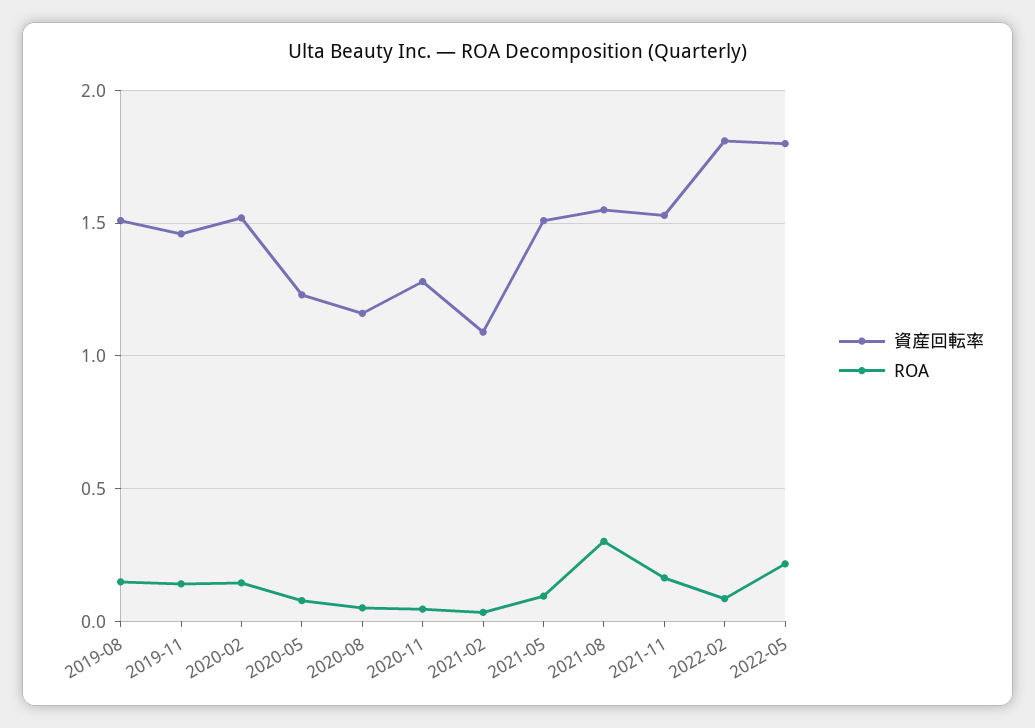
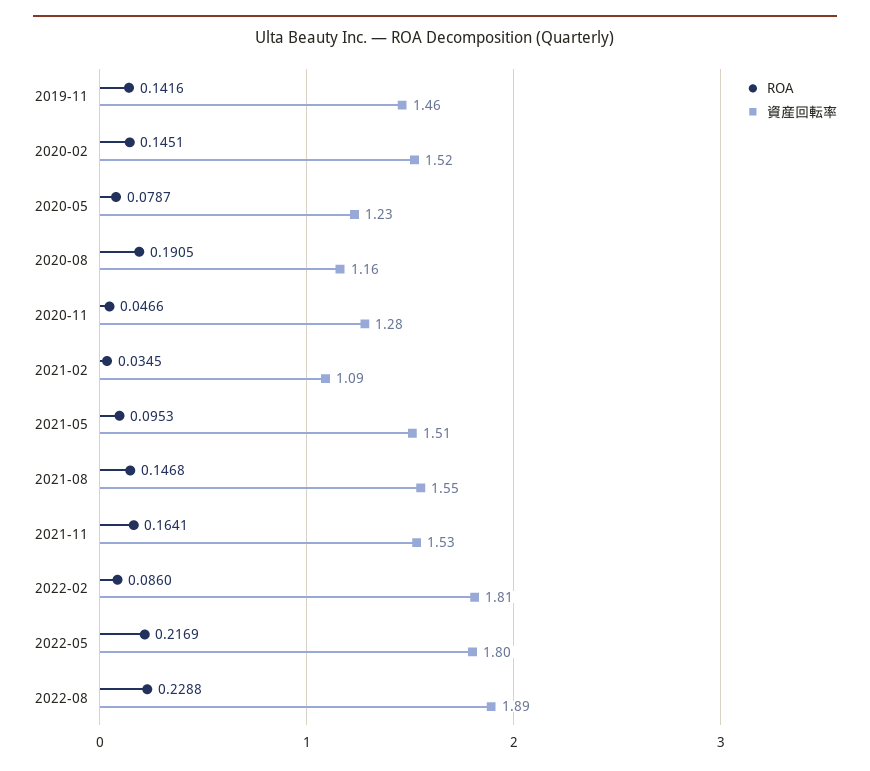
資産回転率, 2019-08: 1.5 -> none
ROA, 2019-08: 0.15 -> none
ROA, 2020-08: 0.05 -> 0.1905
ROA, 2021-08: 0.3 -> 0.1468
ROA, 2022-08: none -> 0.2288
資産回転率, 2022-08: none -> 1.89

